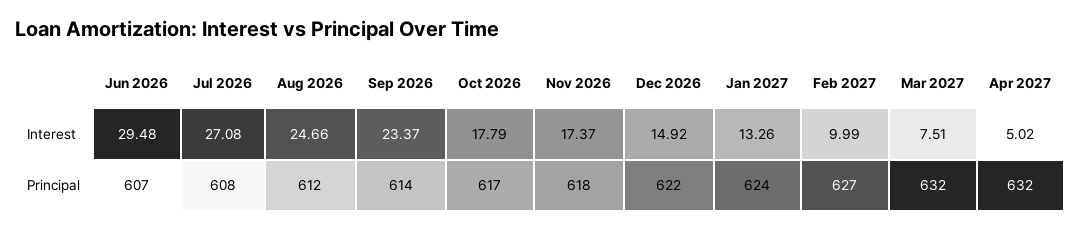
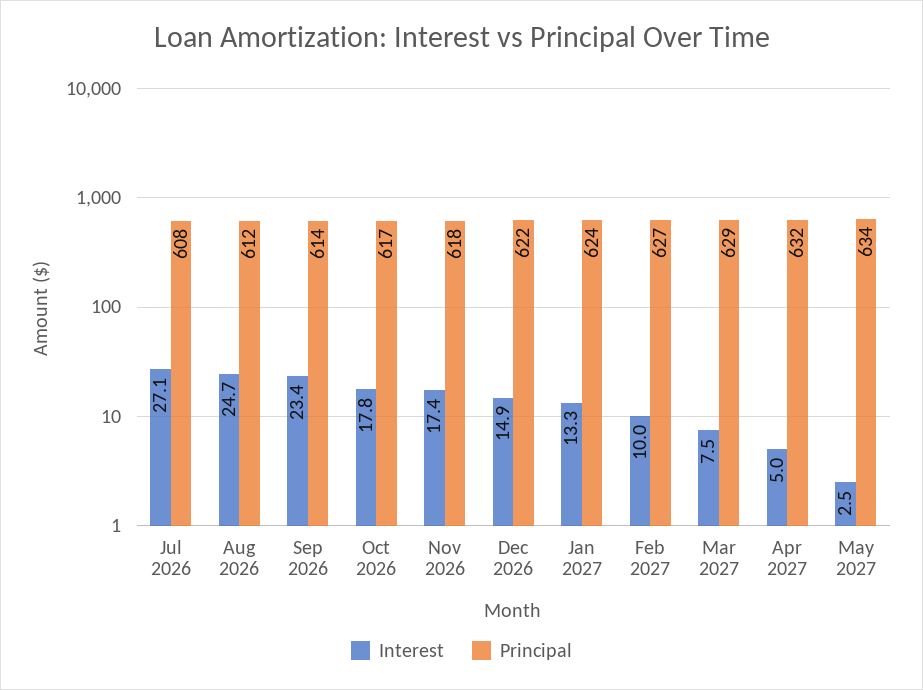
Interest, Jun 2026: 29.48 -> none
Principal, Jun 2026: 607 -> none
Principal, Mar 2027: 632 -> 629
Interest, May 2027: none -> 2.5
Principal, May 2027: none -> 634

